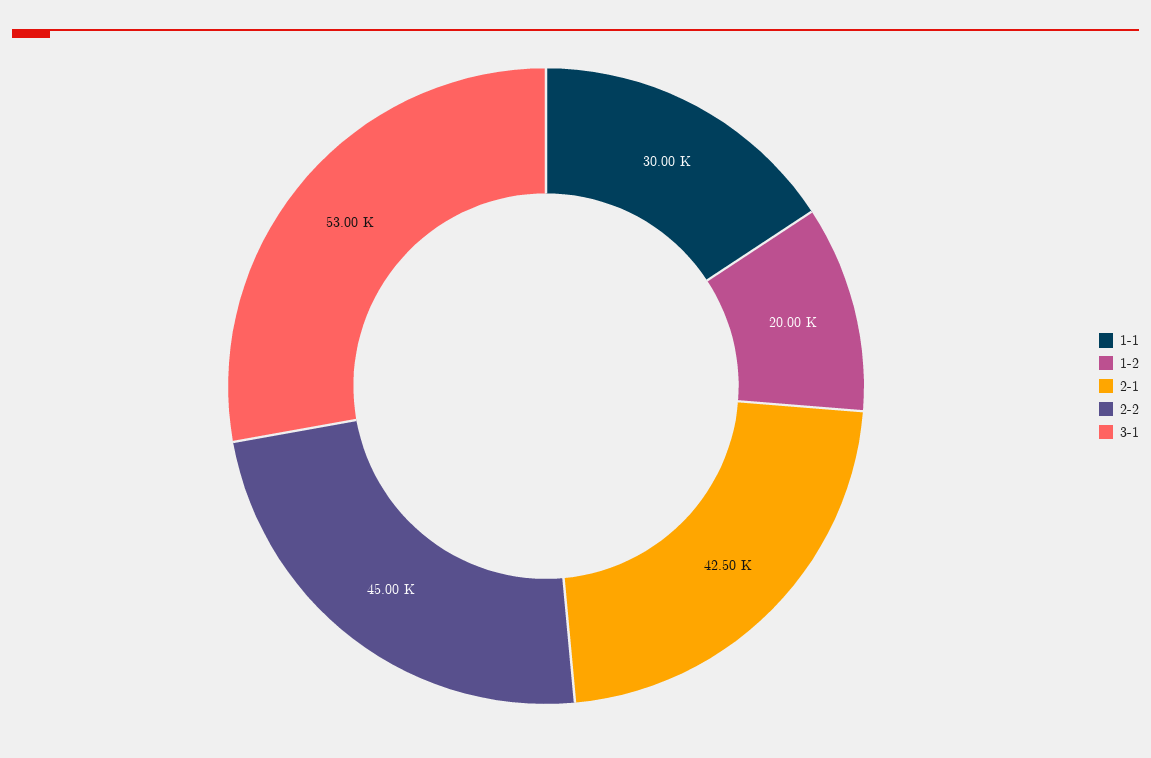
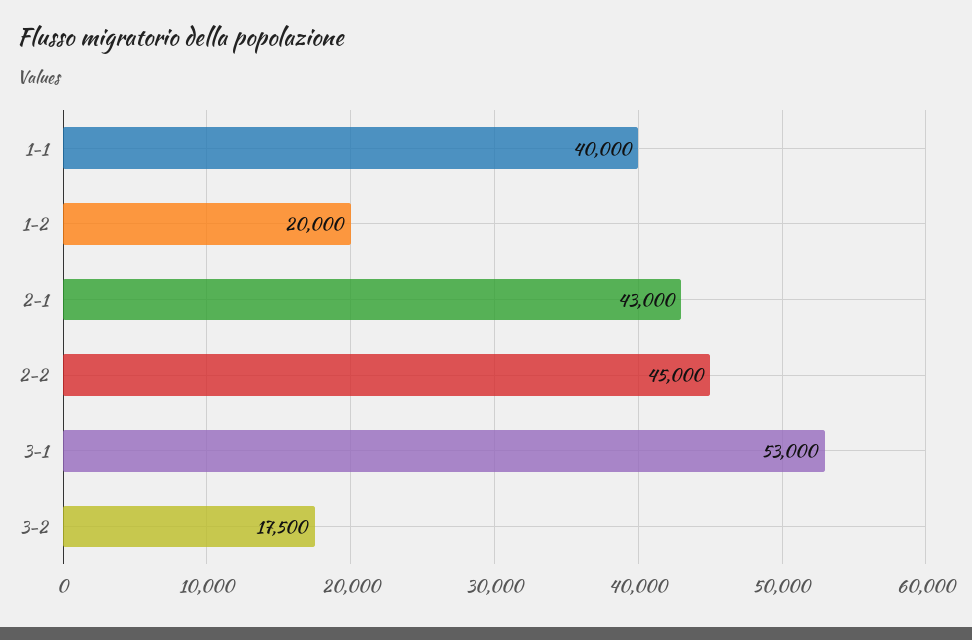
1-1: 30000 -> 40000
2-1: 42500 -> 43000
3-2: none -> 17500

